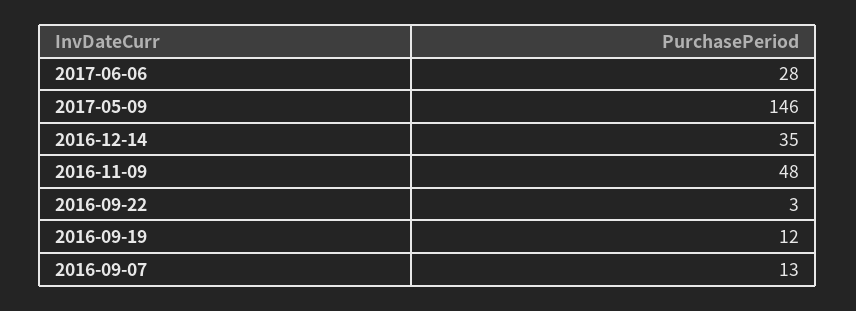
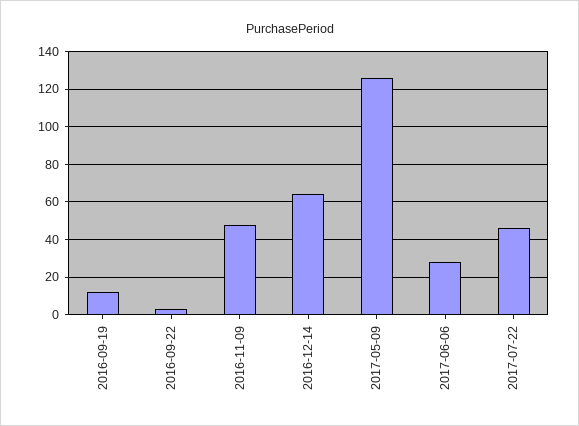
2017-05-09: 146 -> 125
2016-12-14: 35 -> 65
2016-09-07: 13 -> none
2017-07-22: none -> 45

